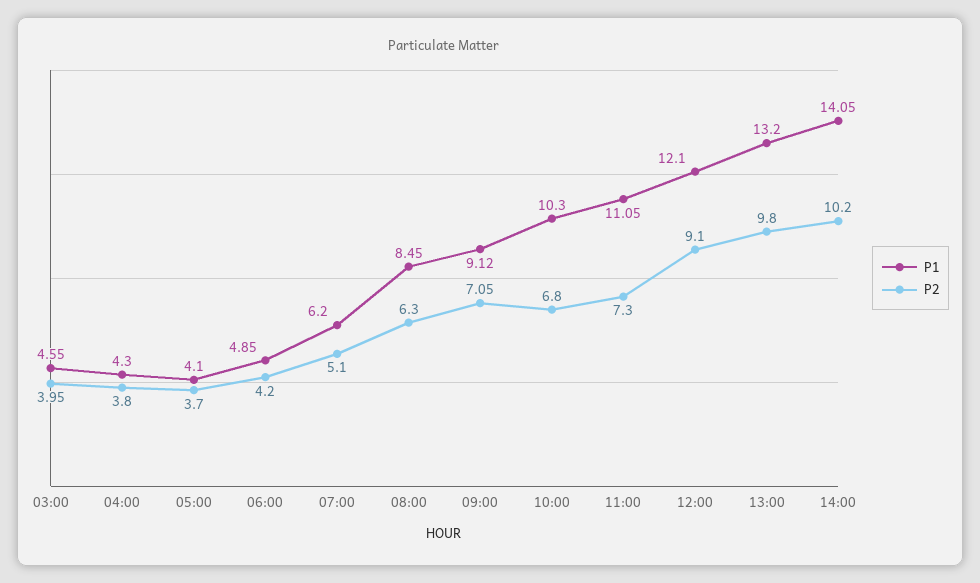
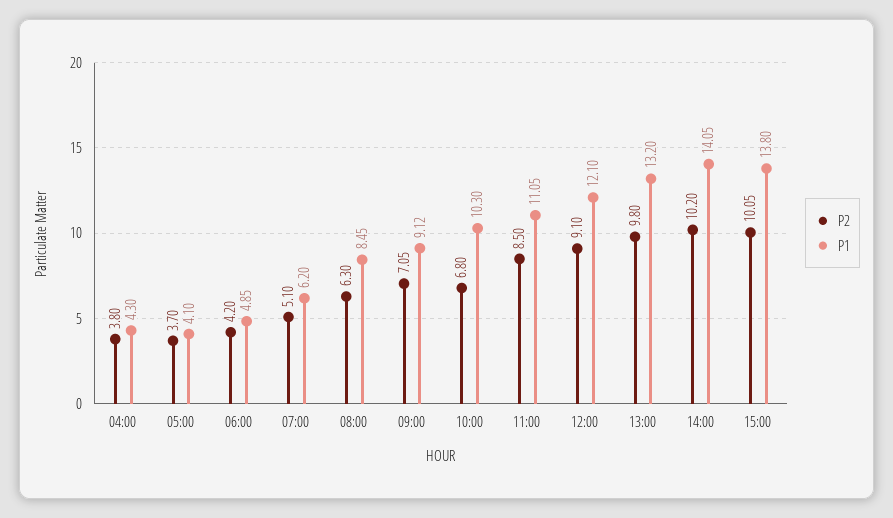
P1, 03:00: 4.55 -> none
P2, 03:00: 3.95 -> none
P2, 11:00: 7.3 -> 8.5
P2, 15:00: none -> 10.05
P1, 15:00: none -> 13.8

